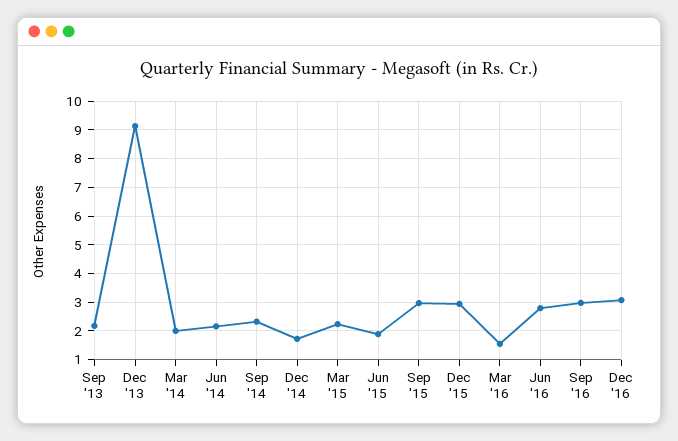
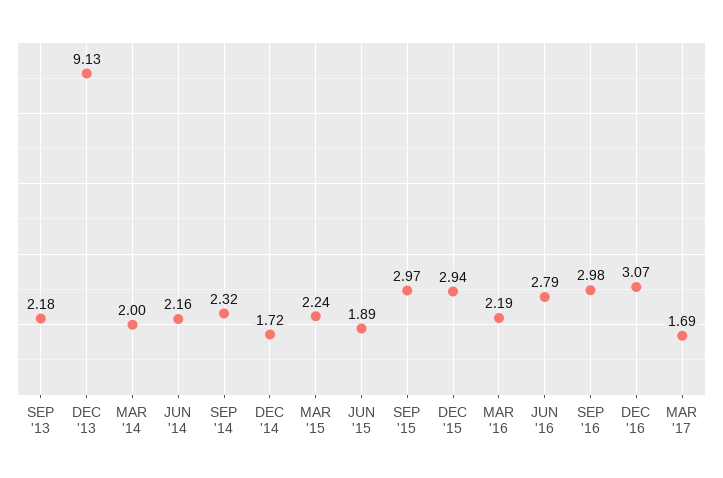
Mar '16: 1.5 -> 2.19
MAR '17: none -> 1.69

